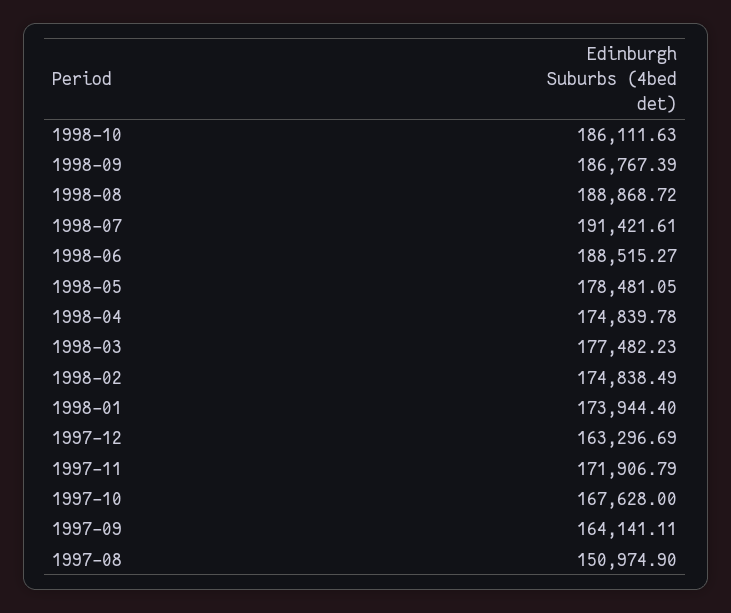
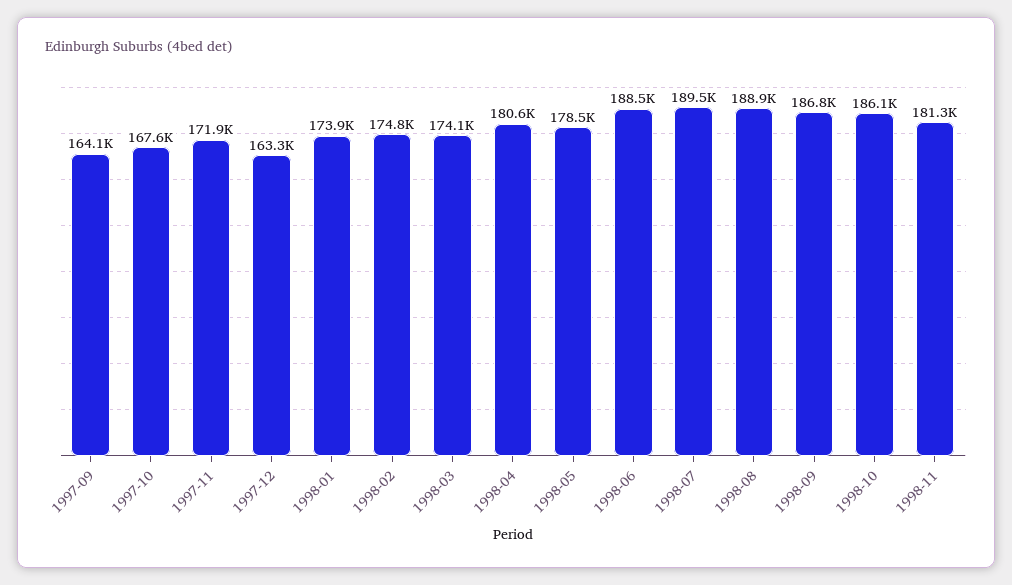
1998-07: 191421.61 -> 189500
1998-04: 174839.78 -> 180600
1998-03: 177482.23 -> 174100
1997-08: 150974.9 -> none
1998-11: none -> 181300

